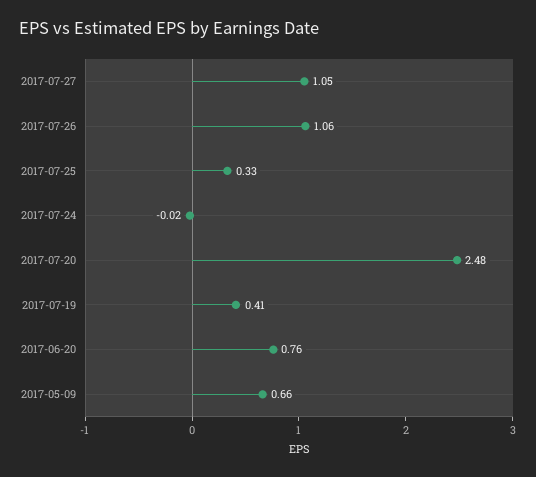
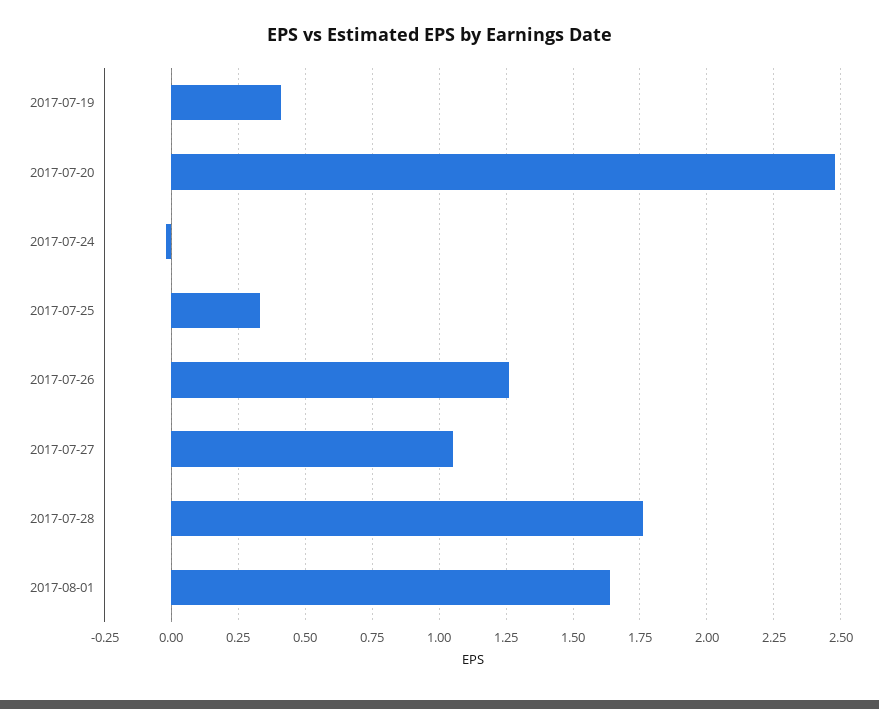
2017-07-26: 1.06 -> 1.25
2017-06-20: 0.76 -> none
2017-05-09: 0.66 -> none
2017-07-28: none -> 1.75
2017-08-01: none -> 1.65

